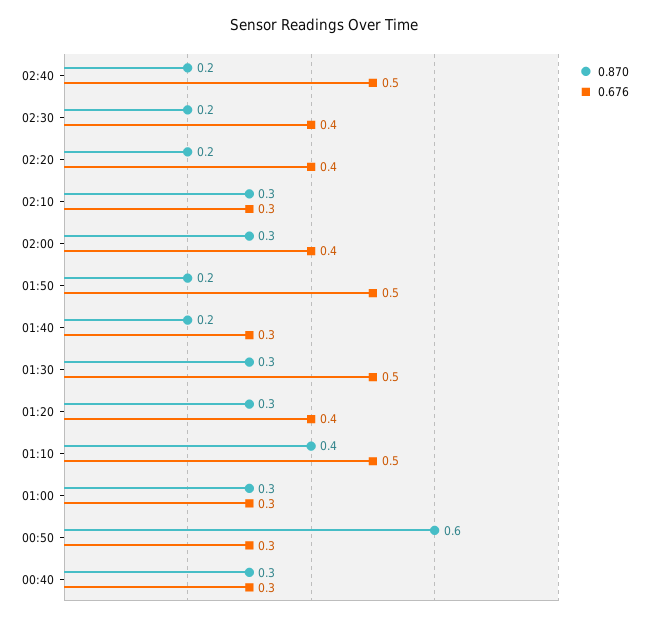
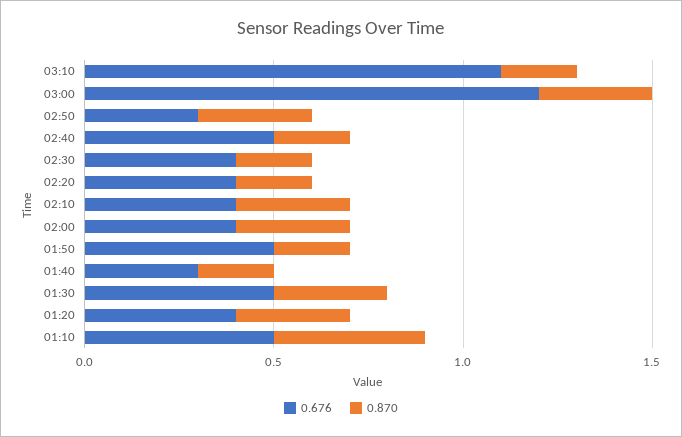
0.676, 02:10: 0.3 -> 0.4
0.870, 01:00: 0.3 -> none
0.676, 01:00: 0.3 -> none
0.870, 00:50: 0.6 -> none
0.676, 00:50: 0.3 -> none
0.870, 00:40: 0.3 -> none
0.676, 00:40: 0.3 -> none
0.676, 03:10: none -> 1.1
0.870, 03:10: none -> 0.2
0.676, 03:00: none -> 1.2
0.870, 03:00: none -> 0.3
0.676, 02:50: none -> 0.3
0.870, 02:50: none -> 0.3

